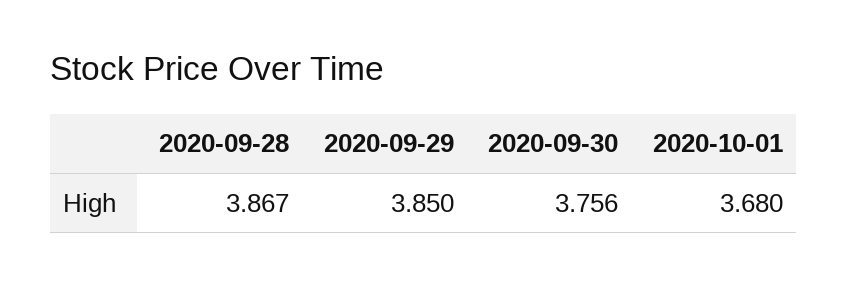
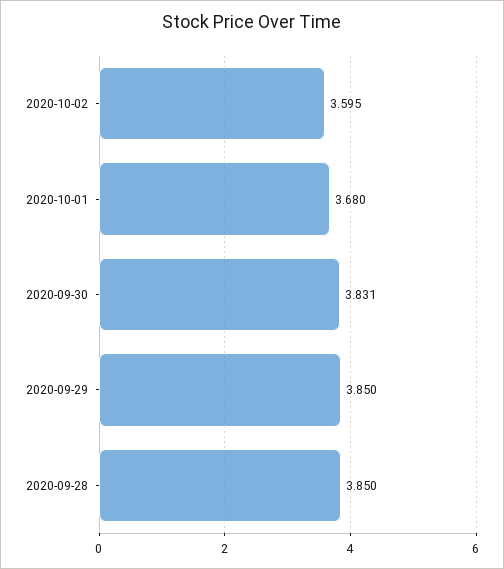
2020-09-28: 3.867 -> 3.85
2020-09-30: 3.756 -> 3.831
2020-10-02: none -> 3.595

